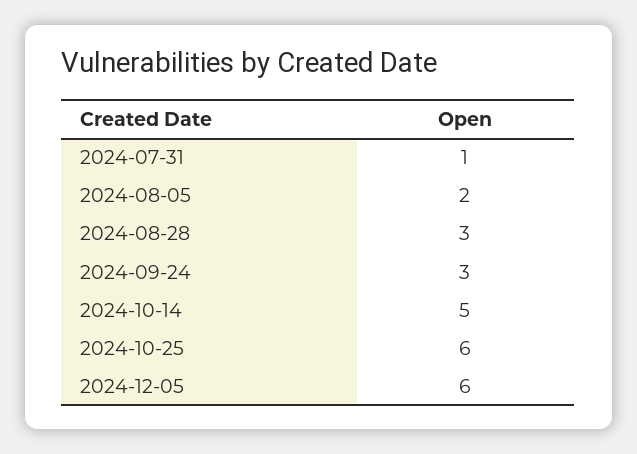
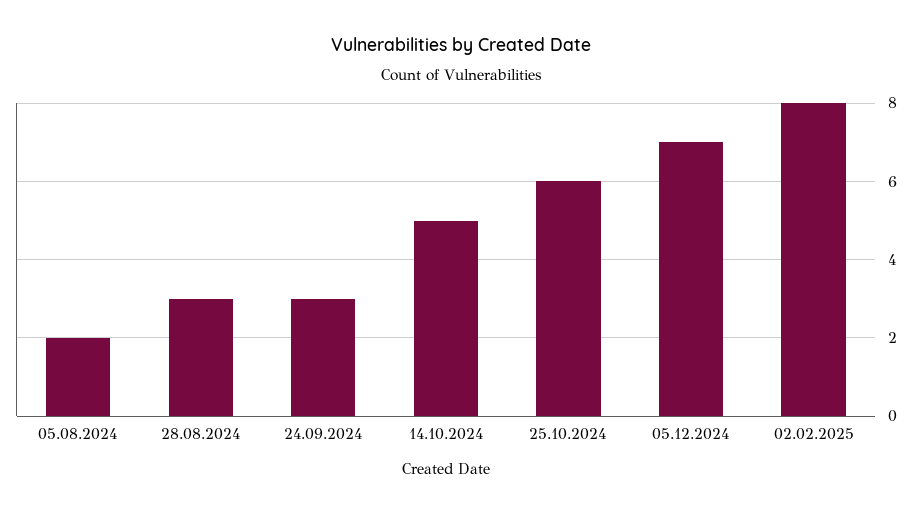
2024-07-31: 1 -> none
2024-12-05: 6 -> 7
02.02.2025: none -> 8

